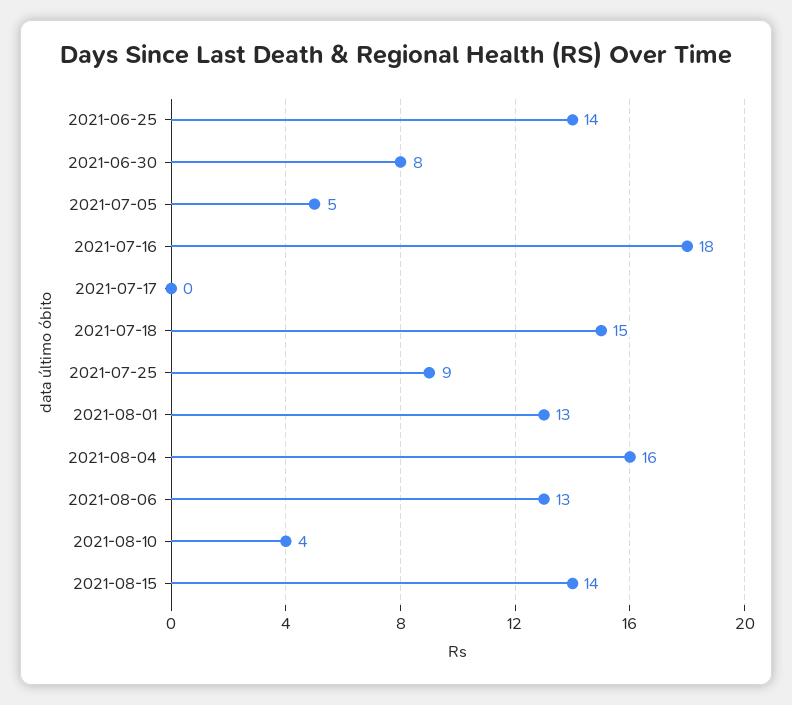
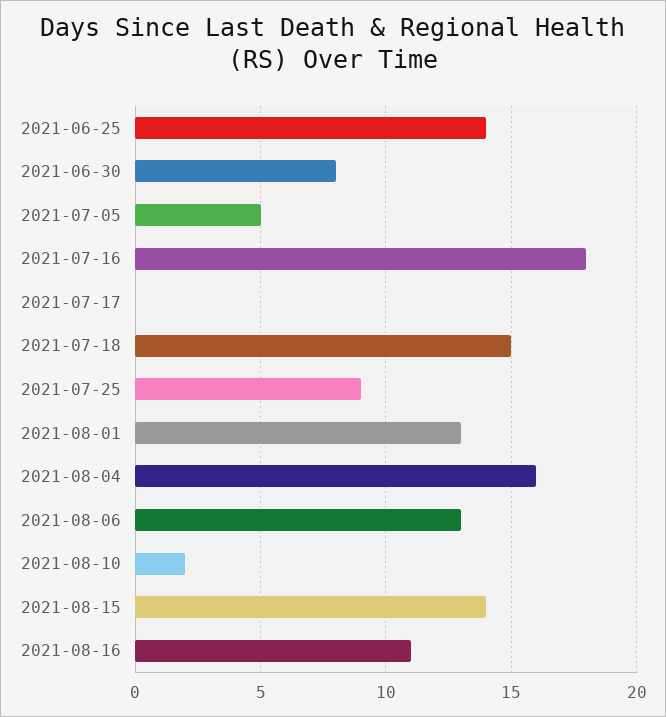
2021-08-10: 4 -> 2
2021-08-16: none -> 11

